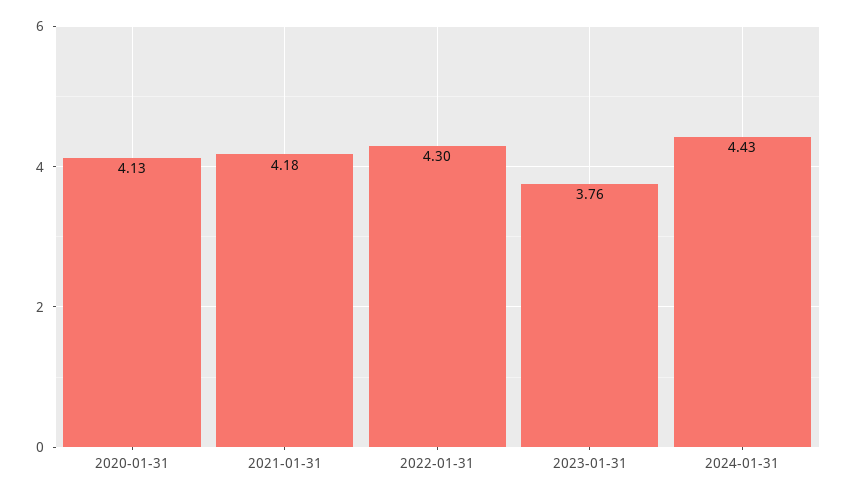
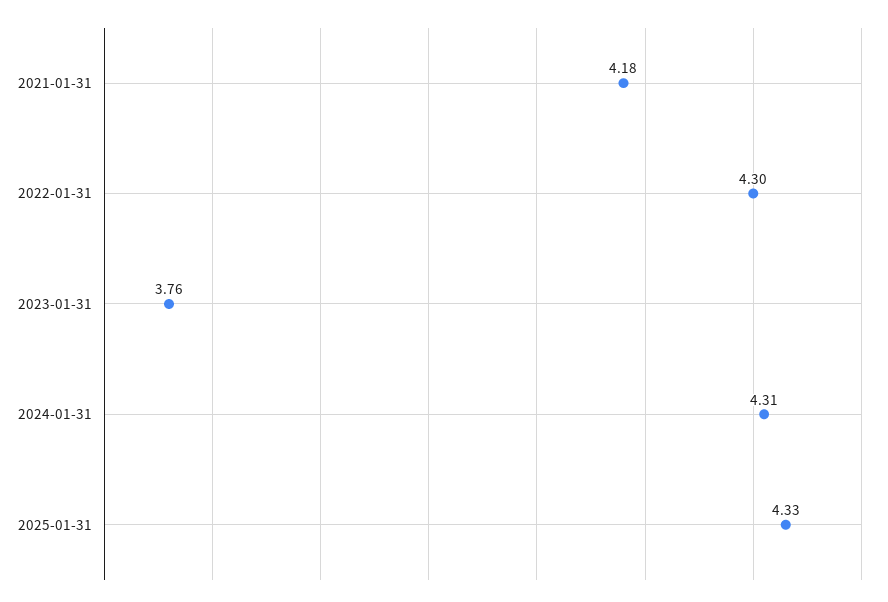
2020-01-31: 4.13 -> none
2024-01-31: 4.43 -> 4.31
2025-01-31: none -> 4.33

